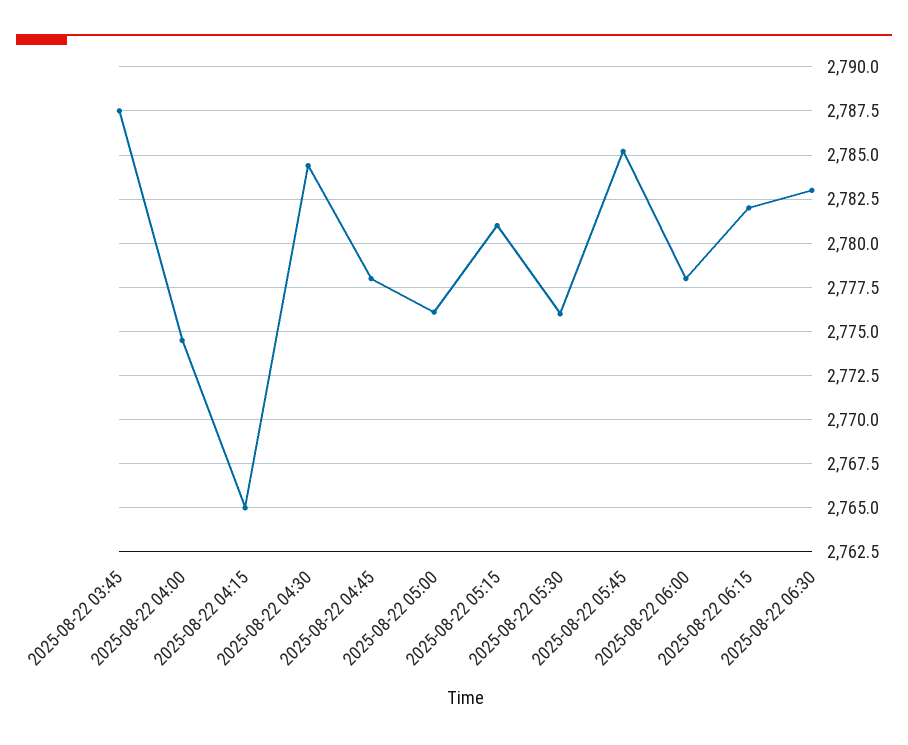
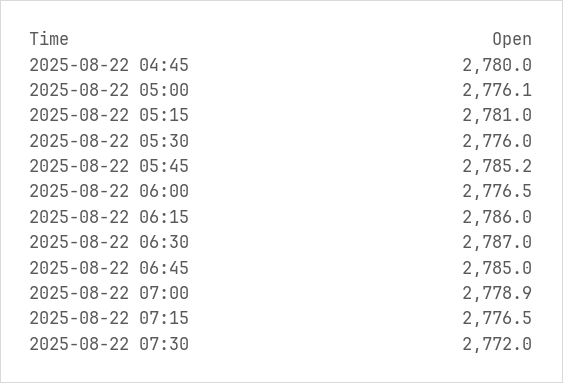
2025-08-22 03:45: 2787.5 -> none
2025-08-22 04:00: 2774.5 -> none
2025-08-22 04:15: 2765 -> none
2025-08-22 04:30: 2784.5 -> none
2025-08-22 04:45: 2778 -> 2780
2025-08-22 06:00: 2778 -> 2776.5
2025-08-22 06:15: 2782 -> 2786
2025-08-22 06:30: 2783 -> 2787
2025-08-22 06:45: none -> 2785
2025-08-22 07:00: none -> 2778.9
2025-08-22 07:15: none -> 2776.5
2025-08-22 07:30: none -> 2772

